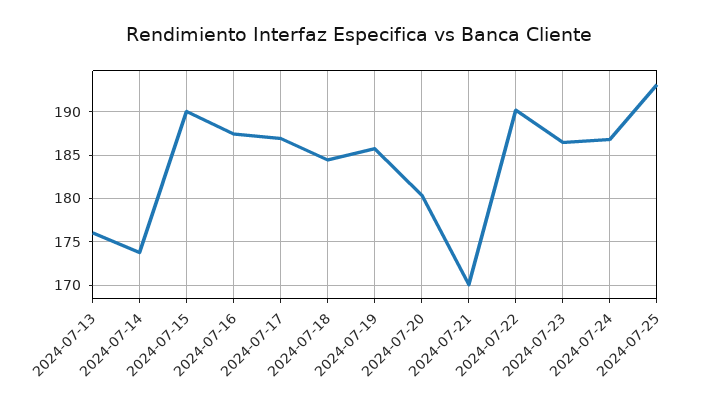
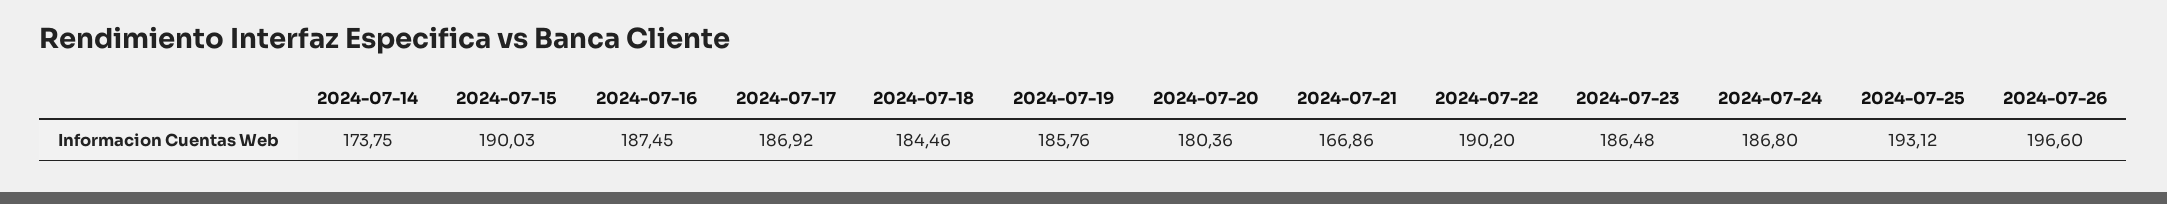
2024-07-13: 176 -> none
2024-07-21: 170 -> 166.86
2024-07-26: none -> 196.6

